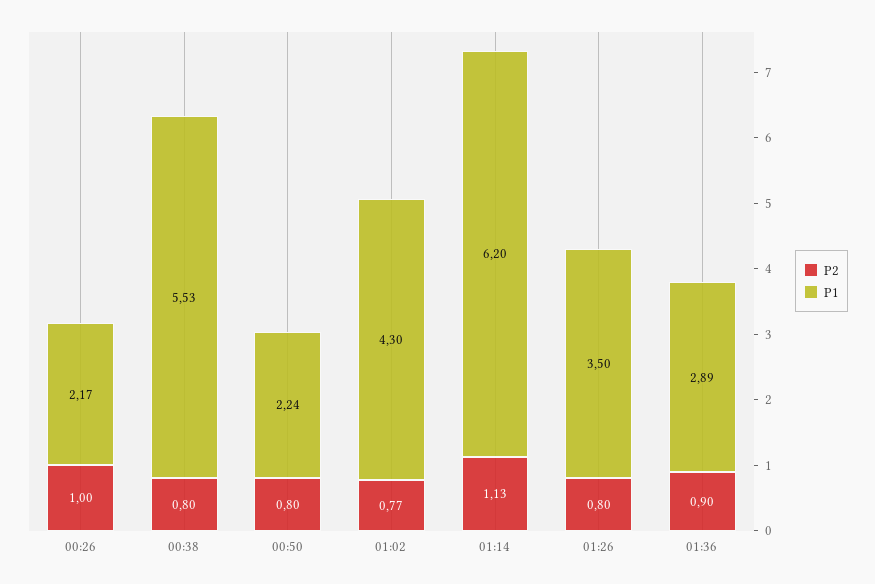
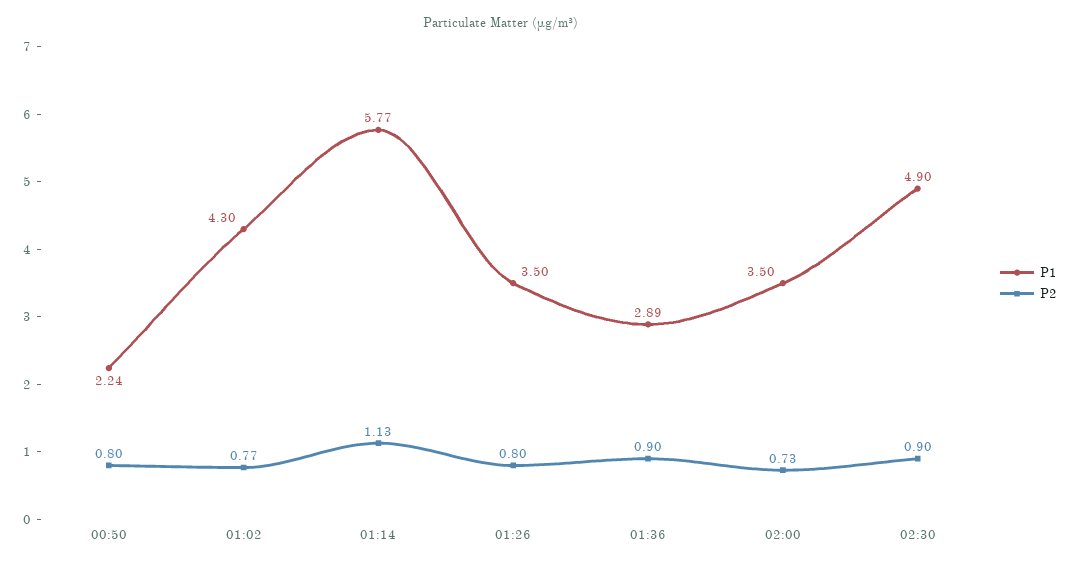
P2, 00:26: 1 -> none
P1, 00:26: 2.17 -> none
P2, 00:38: 0.8 -> none
P1, 00:38: 5.53 -> none
P1, 01:14: 6.2 -> 5.77
P1, 02:00: none -> 3.5
P2, 02:00: none -> 0.73
P1, 02:30: none -> 4.9
P2, 02:30: none -> 0.9

